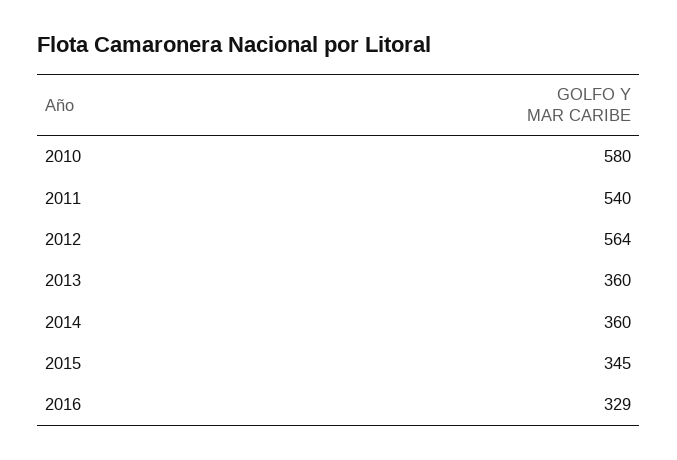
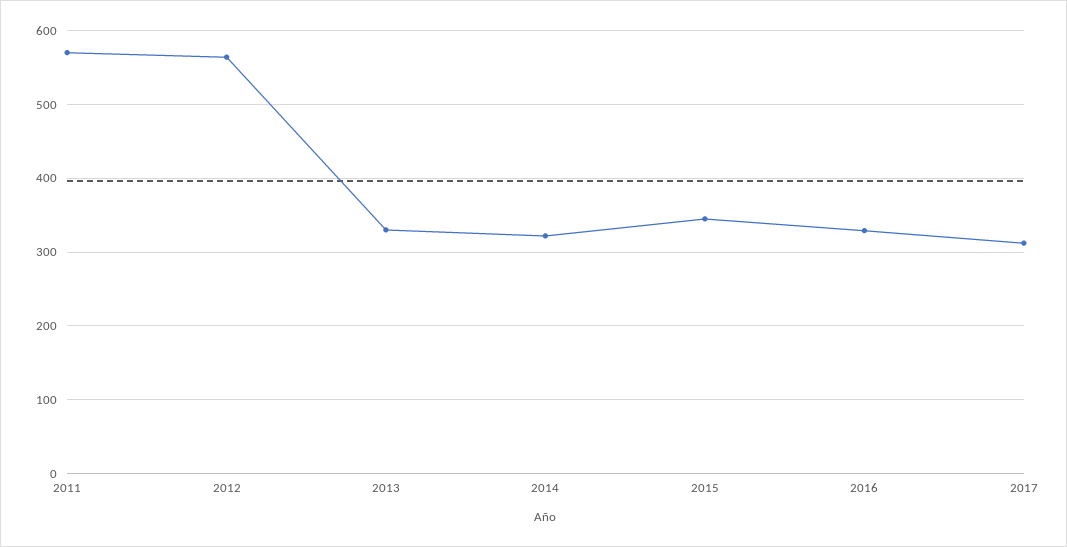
2010: 580 -> none
2011: 540 -> 570
2013: 360 -> 330
2014: 360 -> 320
2017: none -> 310

